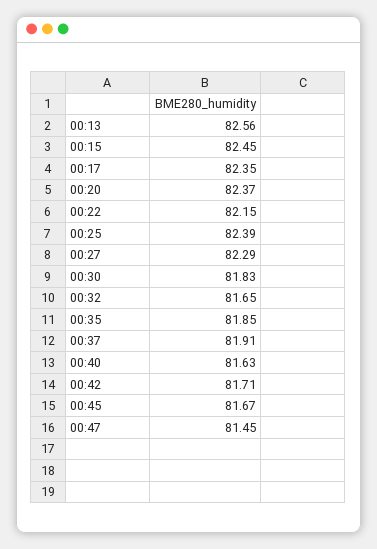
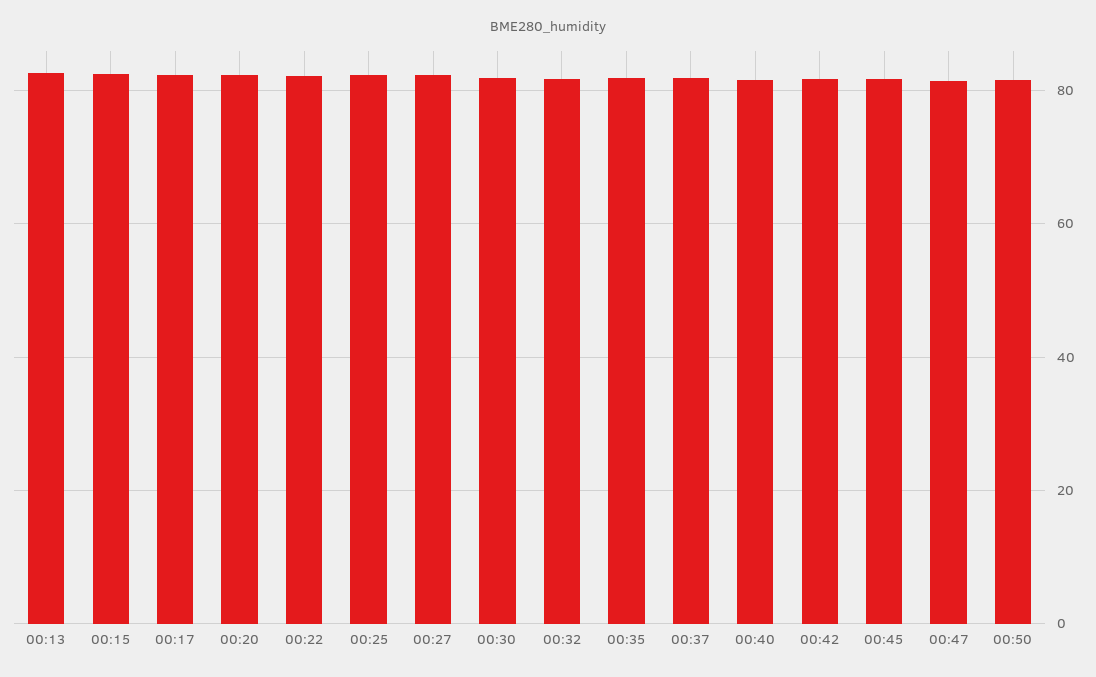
00:50: none -> 82

